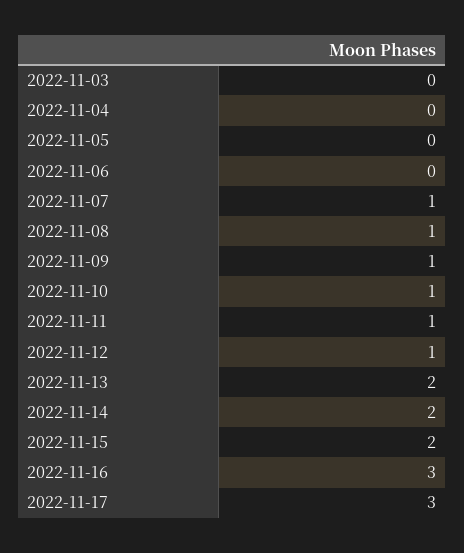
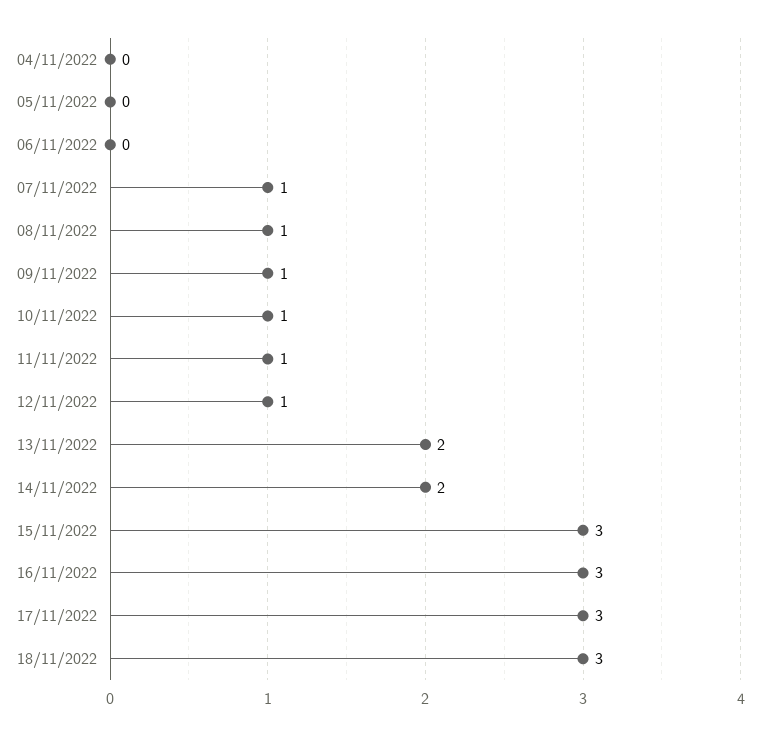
2022-11-03: 0 -> none
2022-11-15: 2 -> 3
18/11/2022: none -> 3

